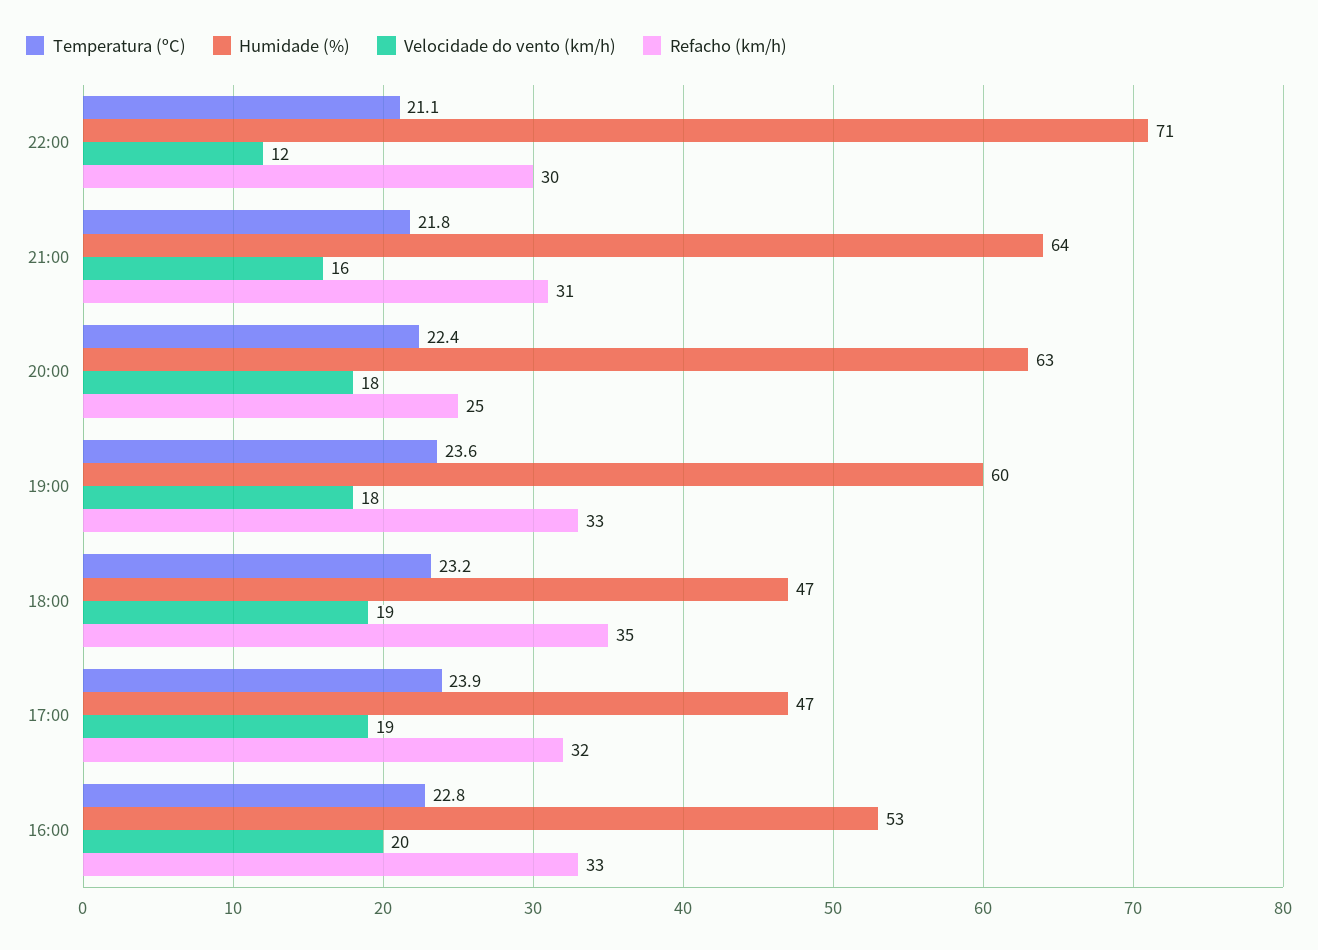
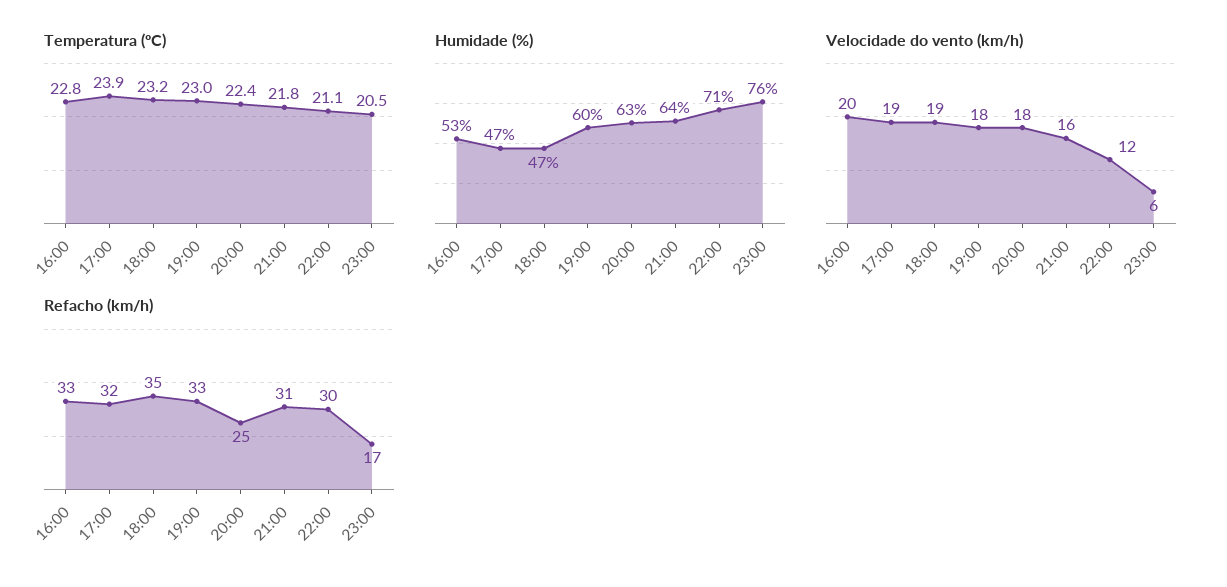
Temperatura (ºC), 19:00: 23.6 -> 23
Temperatura (ºC), 23:00: none -> 20.5
Humidade (%), 23:00: none -> 76
Velocidade do vento (km/h), 23:00: none -> 6
Refacho (km/h), 23:00: none -> 17

